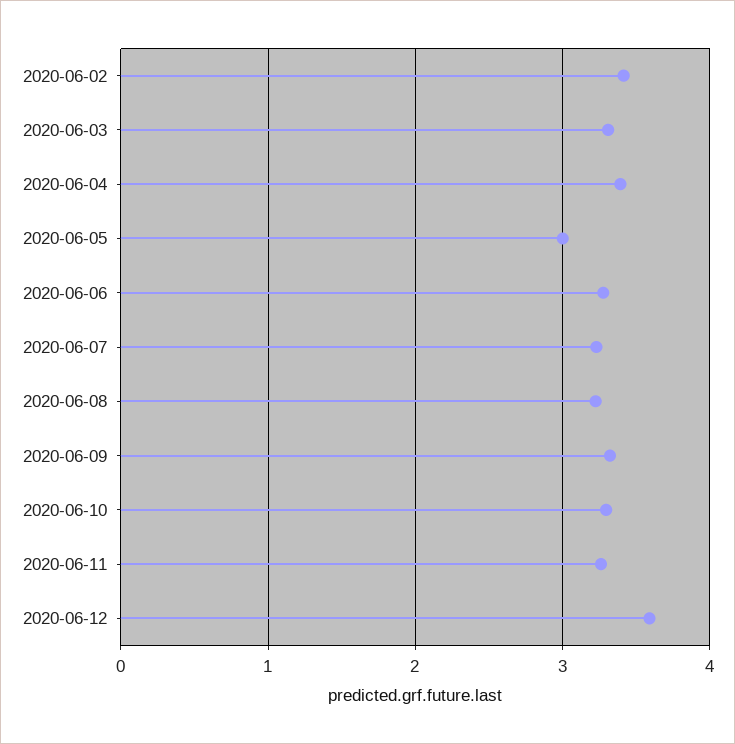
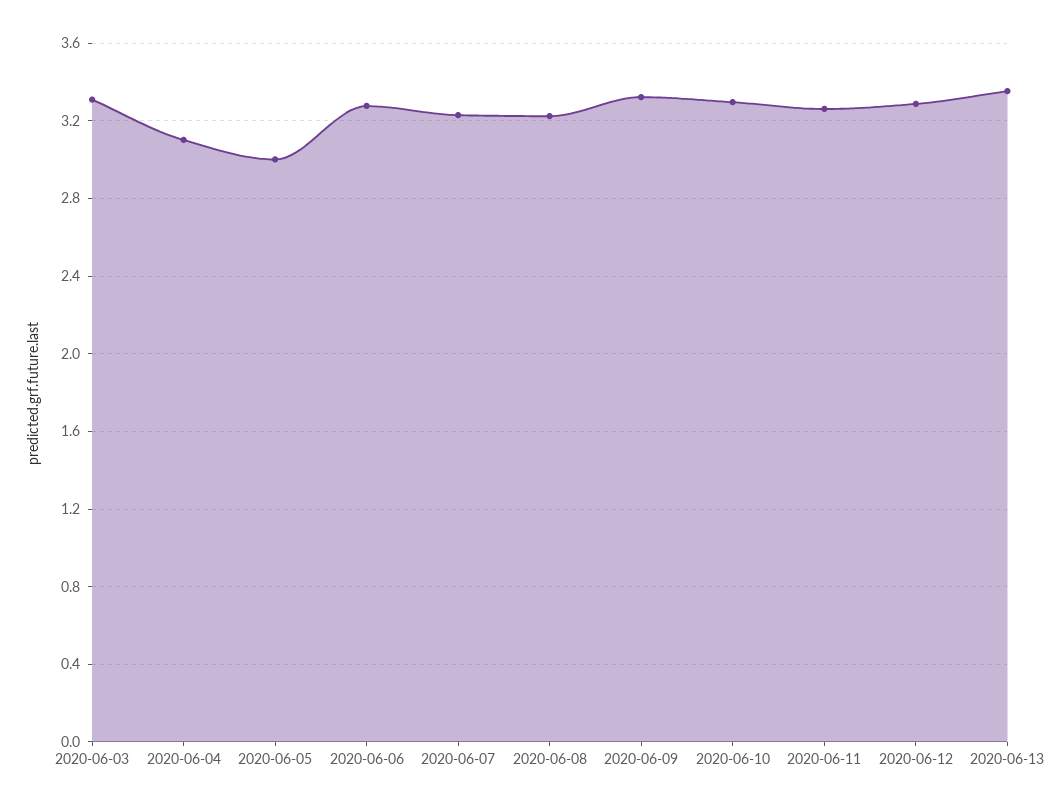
2020-06-02: 3.4 -> none
2020-06-04: 3.4 -> 3.1
2020-06-12: 3.6 -> 3.3
2020-06-13: none -> 3.35

